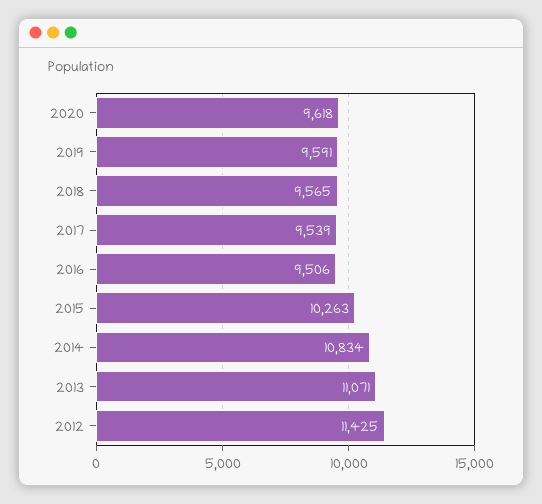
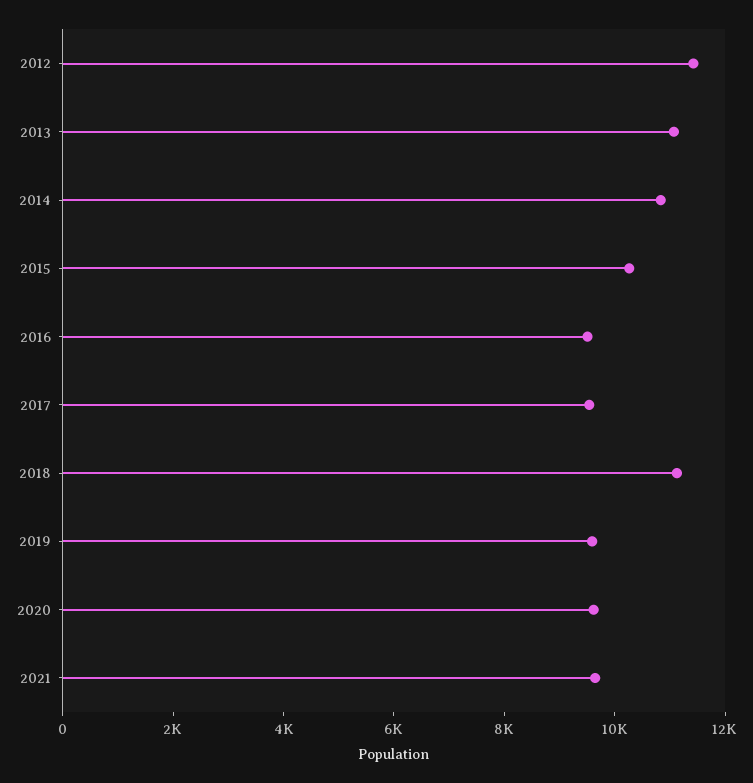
2018: 9565 -> 11000
2021: none -> 9500

